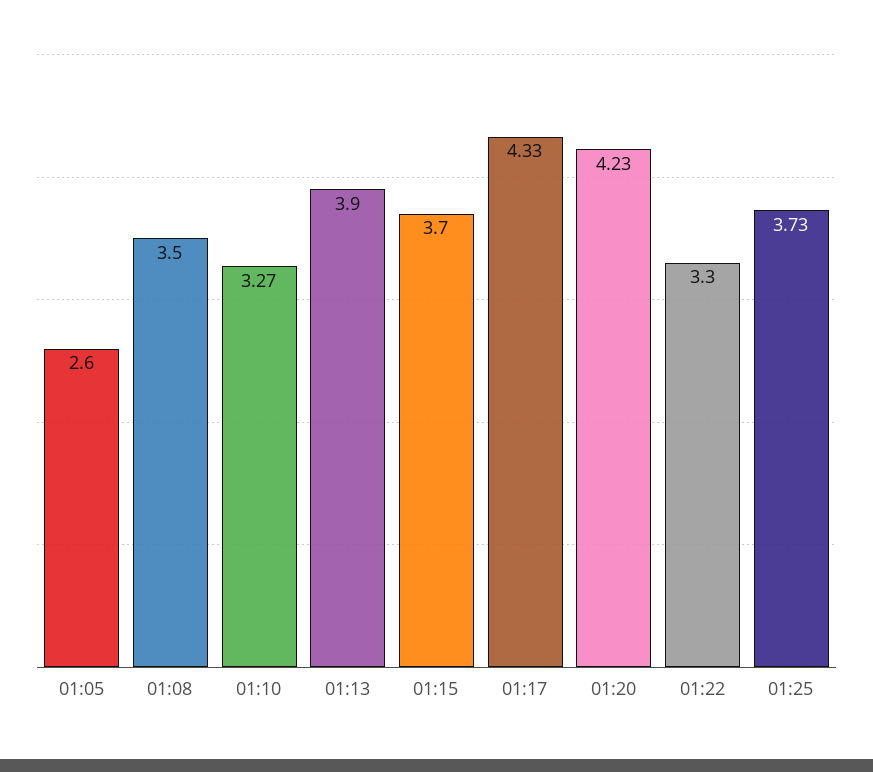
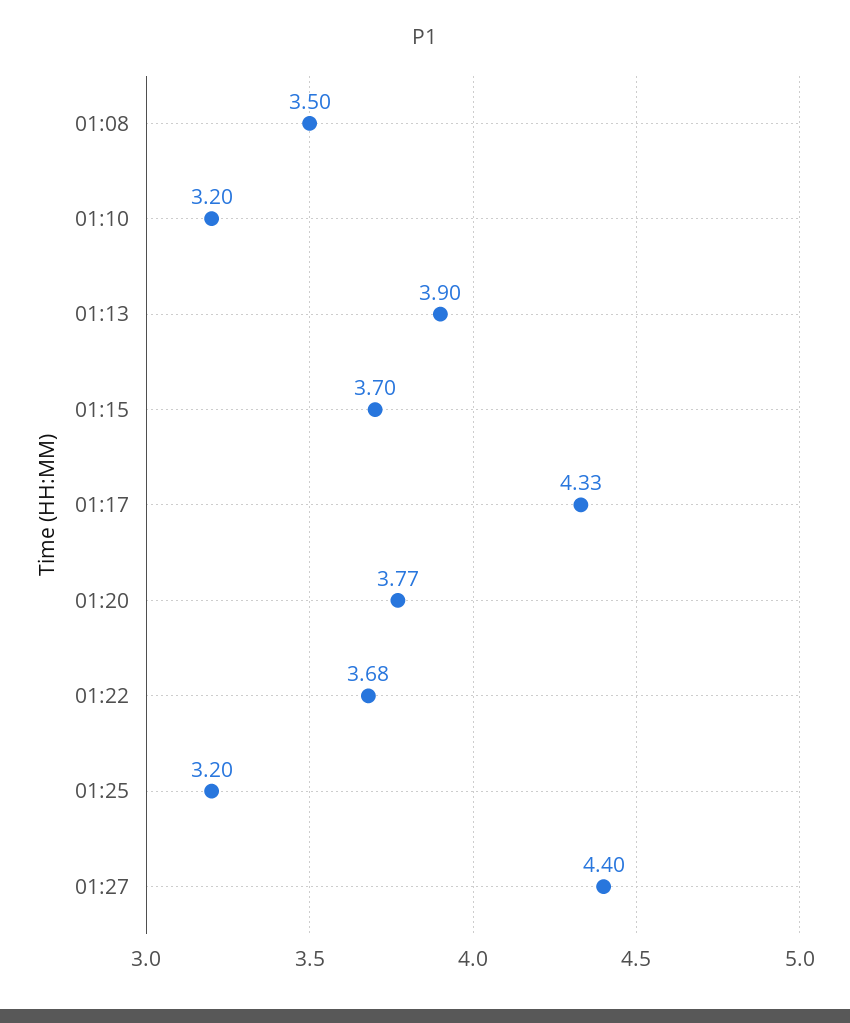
01:05: 2.6 -> none
01:10: 3.27 -> 3.2
01:20: 4.23 -> 3.77
01:22: 3.3 -> 3.68
01:25: 3.73 -> 3.2
01:27: none -> 4.4

